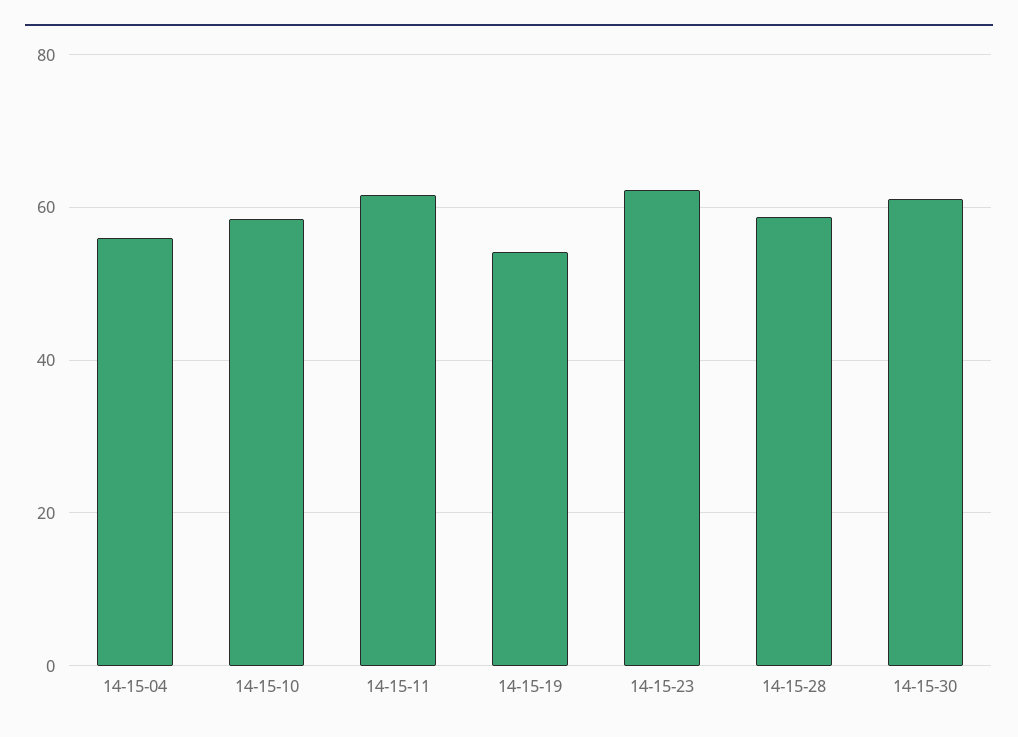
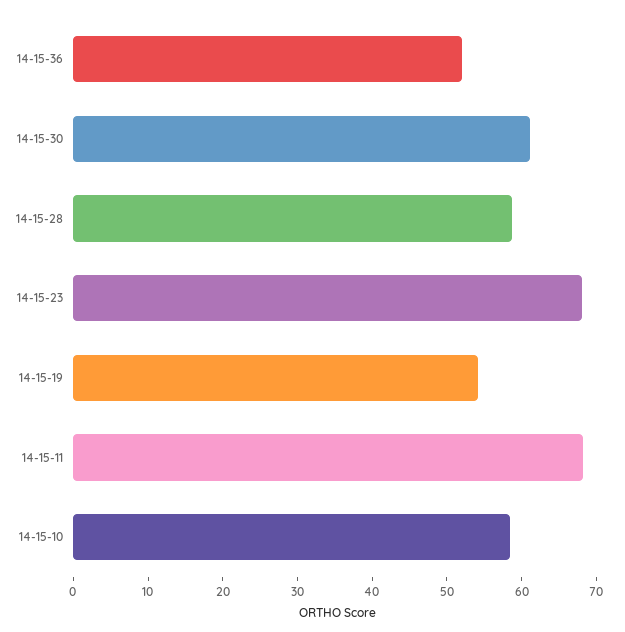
14-15-04: 56 -> none
14-15-11: 62 -> 68
14-15-23: 62 -> 68
14-15-36: none -> 52

